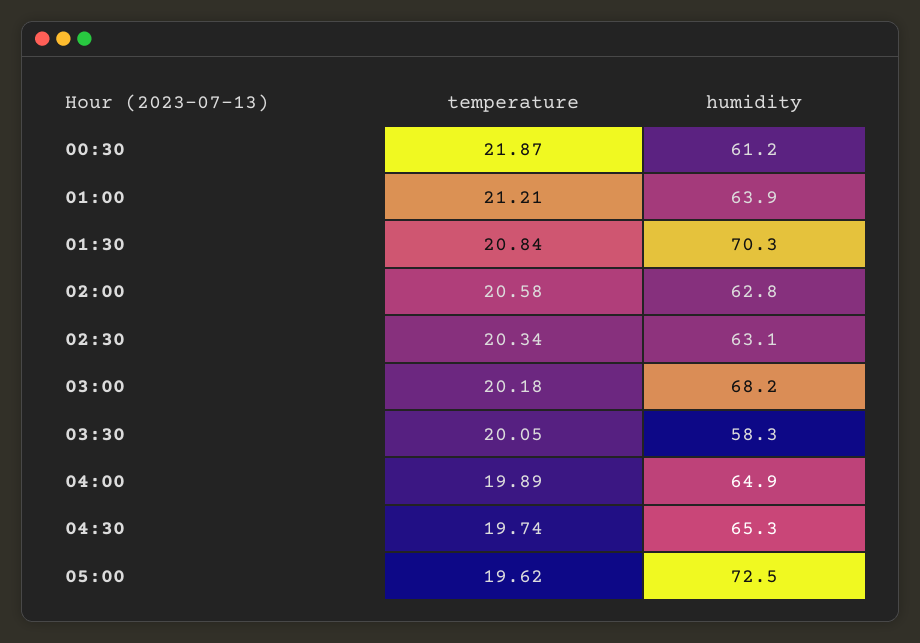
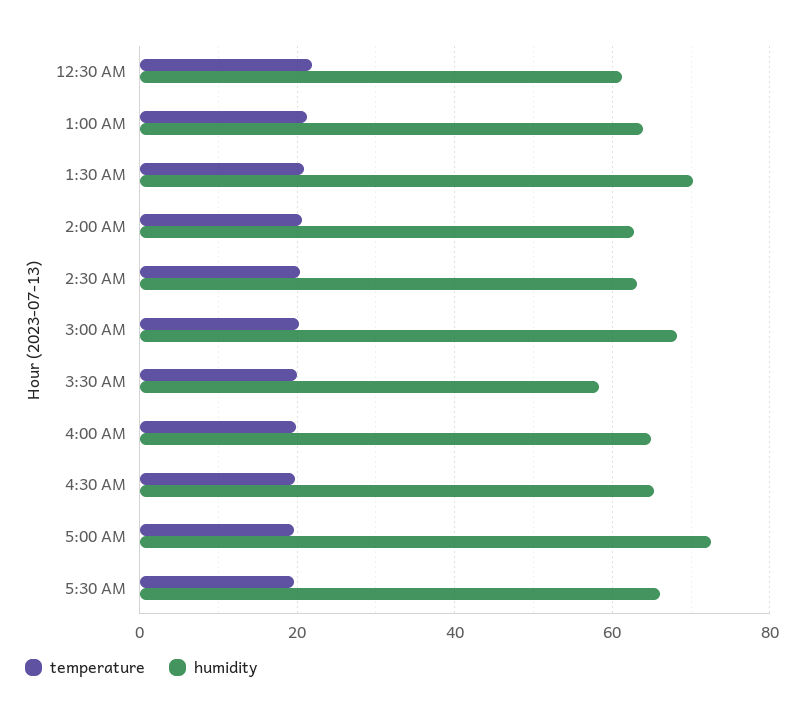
temperature, 5:30 AM: none -> 20
humidity, 5:30 AM: none -> 66

